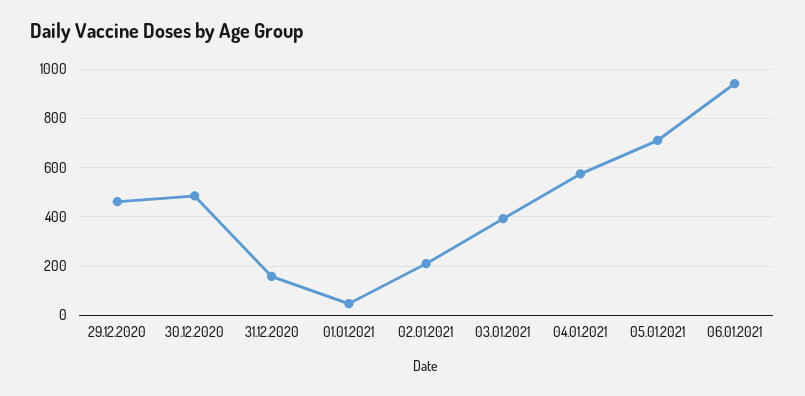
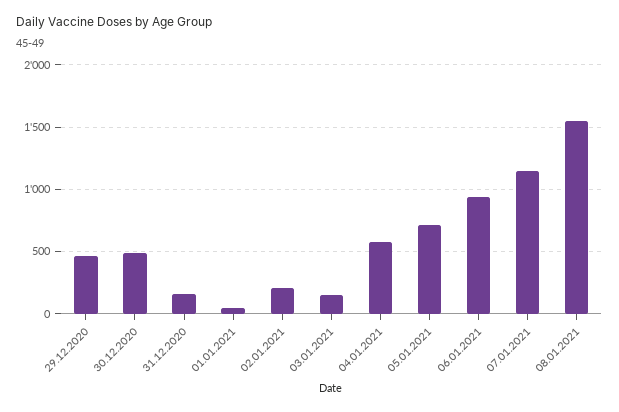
03.01.2021: 400 -> 150
07.01.2021: none -> 1150
08.01.2021: none -> 1550

